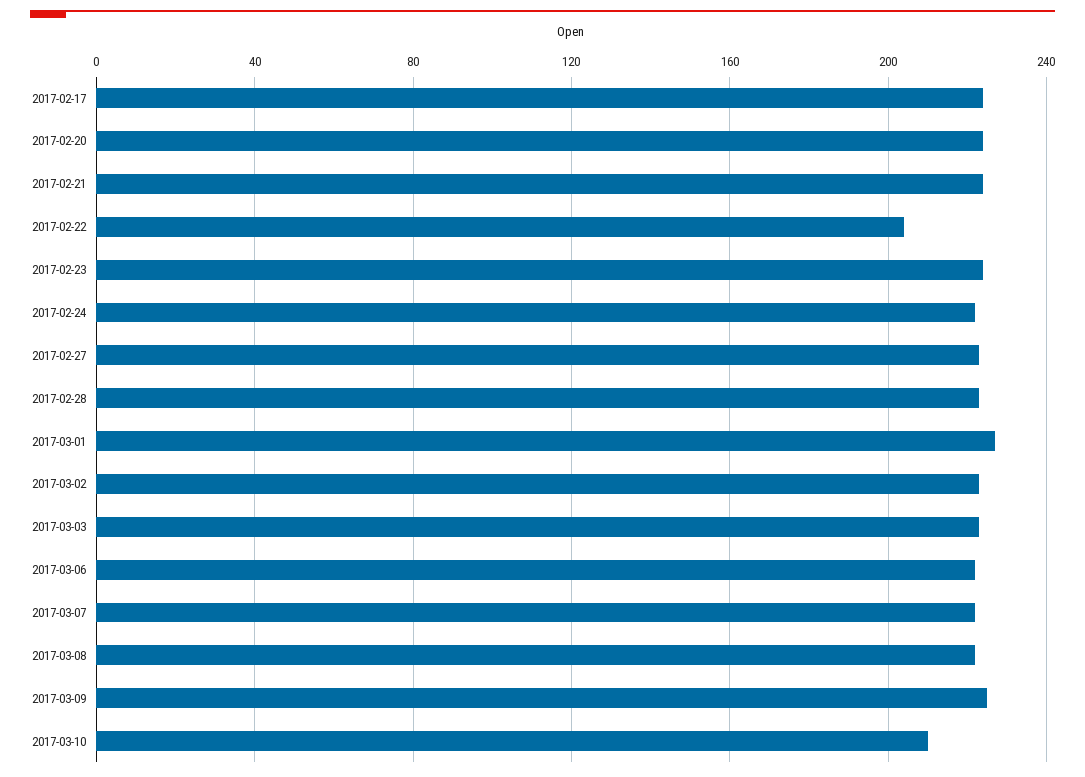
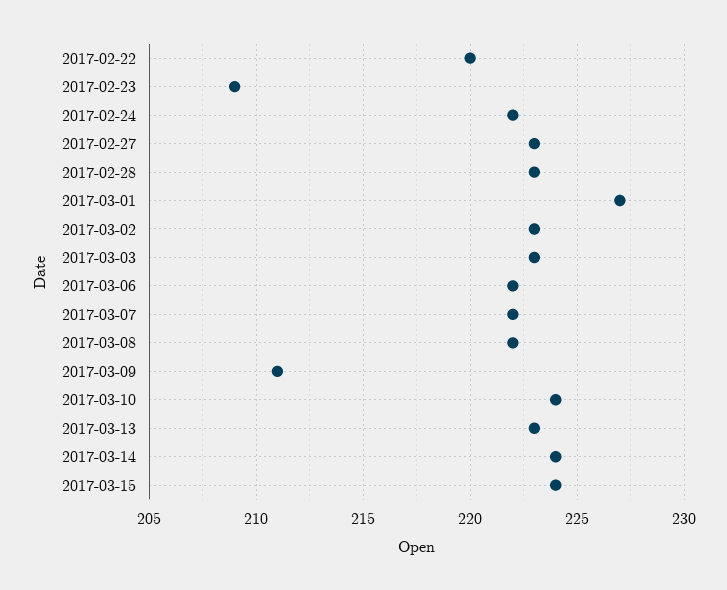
2017-02-17: 225 -> none
2017-02-20: 225 -> none
2017-02-21: 225 -> none
2017-02-22: 205 -> 220
2017-02-23: 225 -> 209
2017-03-09: 225 -> 211
2017-03-10: 210 -> 224
2017-03-13: none -> 223
2017-03-14: none -> 224
2017-03-15: none -> 224

